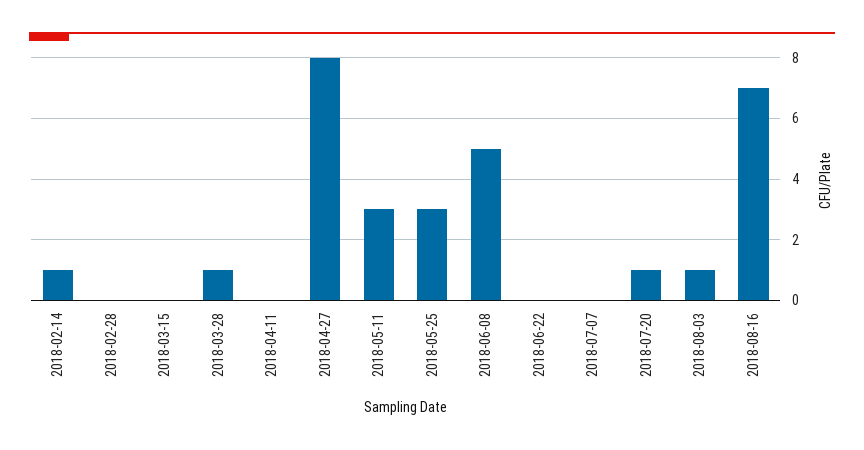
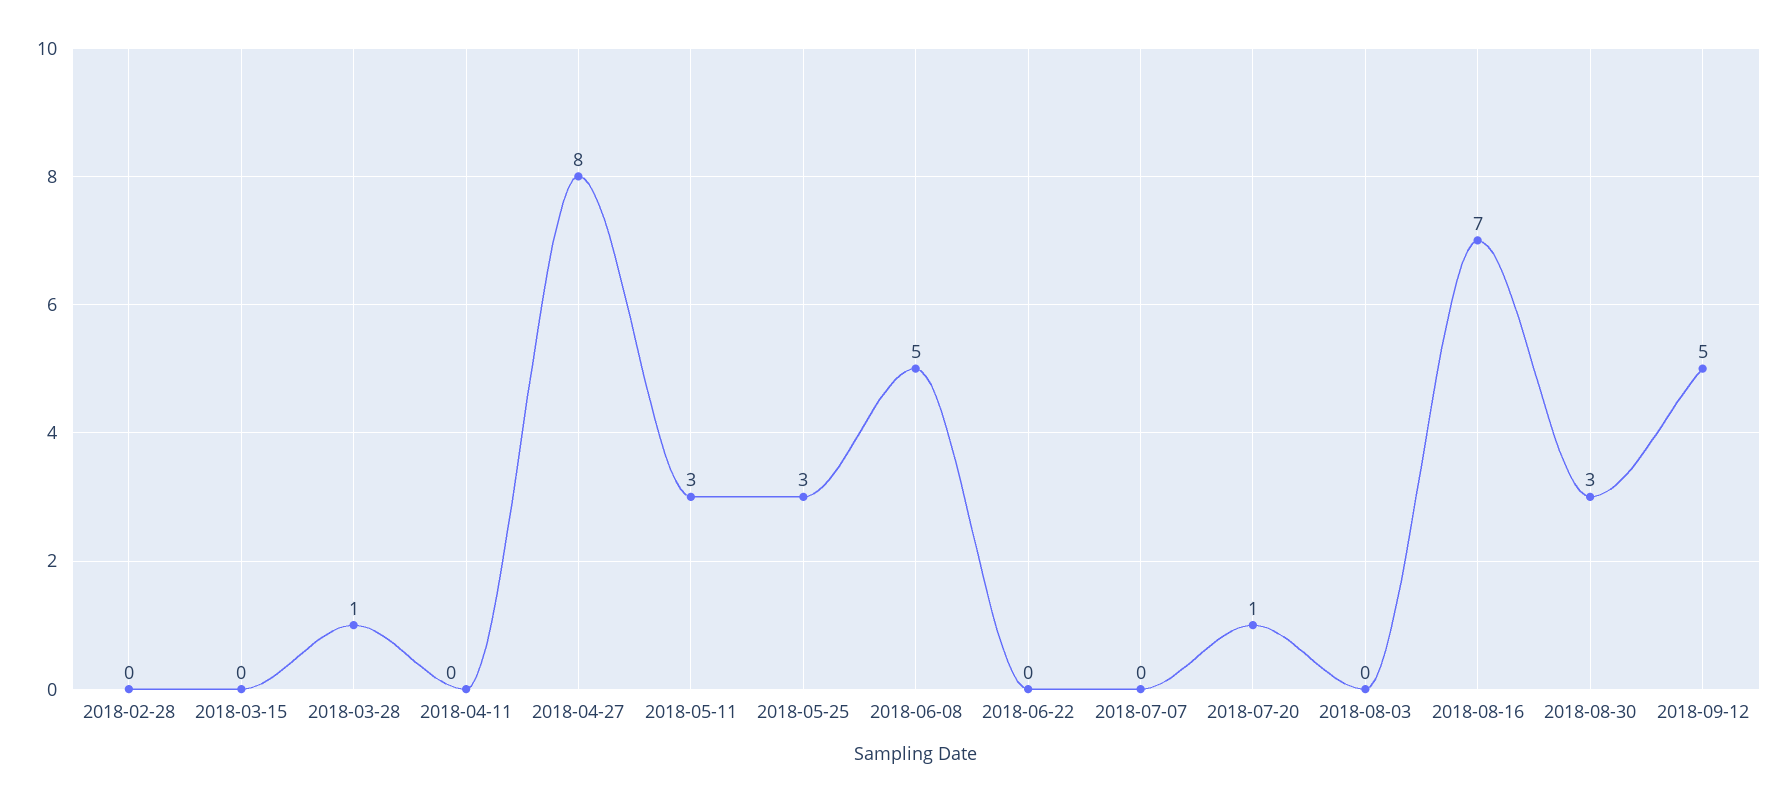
2018-02-14: 1 -> none
2018-08-03: 1 -> 0
2018-08-30: none -> 3
2018-09-12: none -> 5

